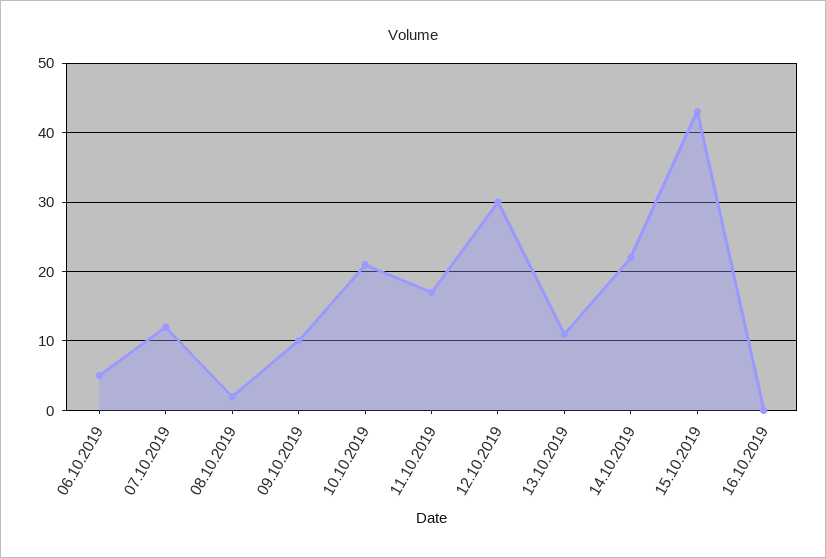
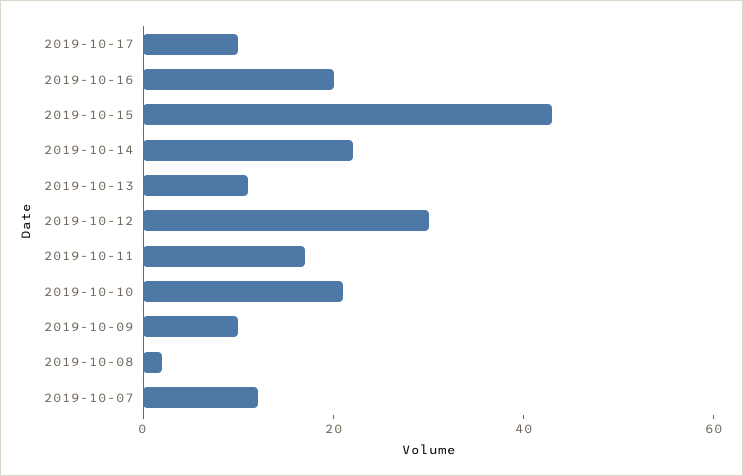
06.10.2019: 5 -> none
16.10.2019: 0 -> 20
2019-10-17: none -> 10

